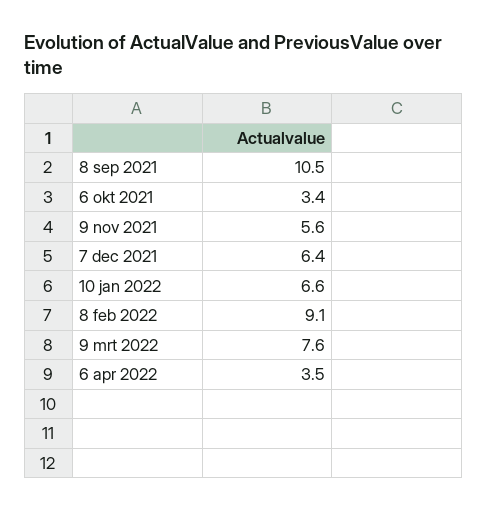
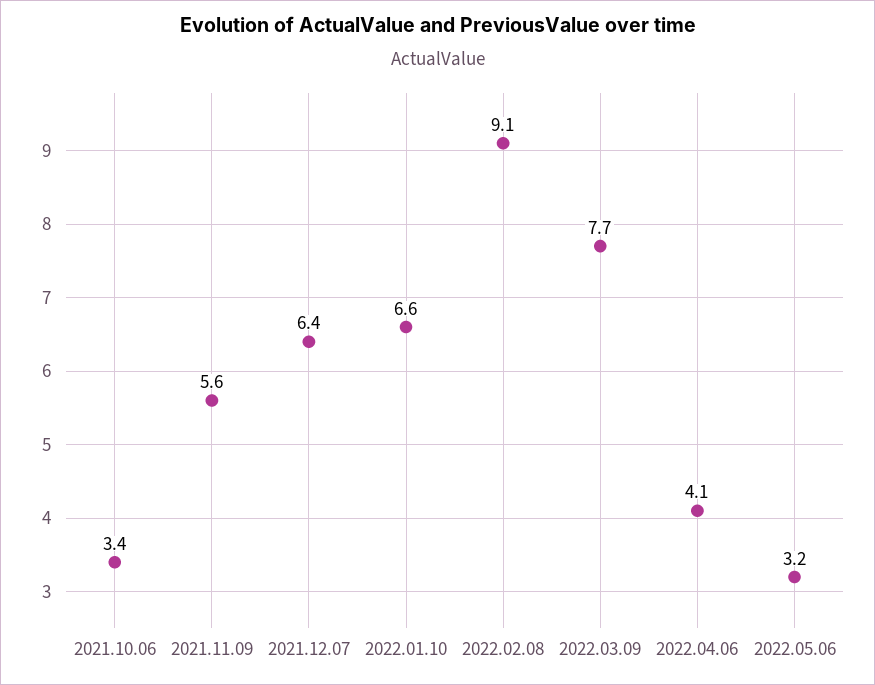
8 sep 2021: 10.5 -> none
9 mrt 2022: 7.6 -> 7.7
6 apr 2022: 3.5 -> 4.1
2022.05.06: none -> 3.2

